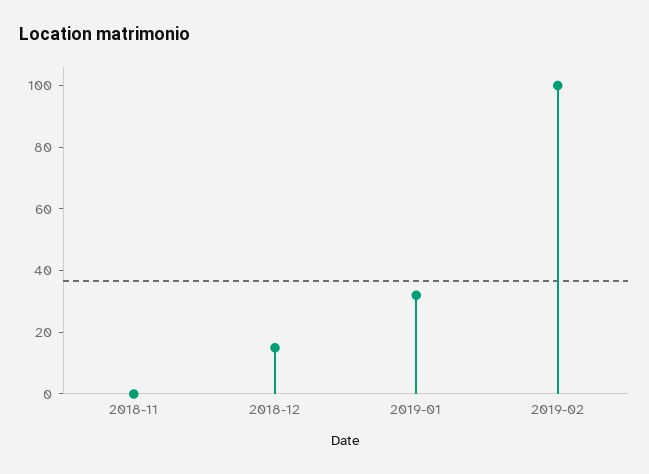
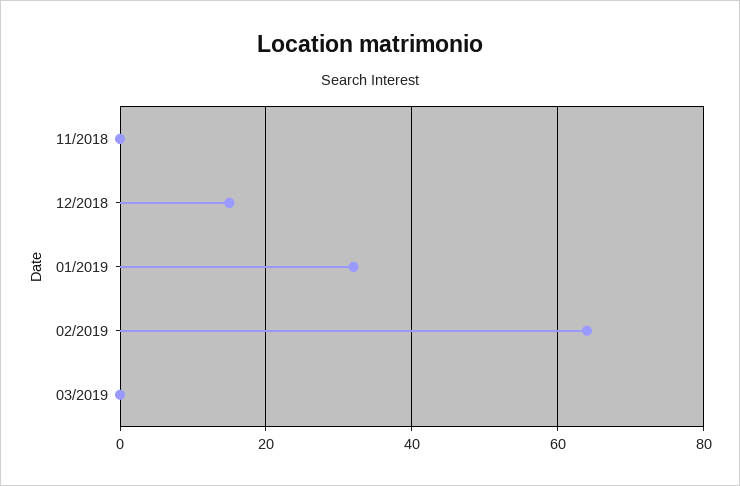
2019-02: 100 -> 65
03/2019: none -> 0

